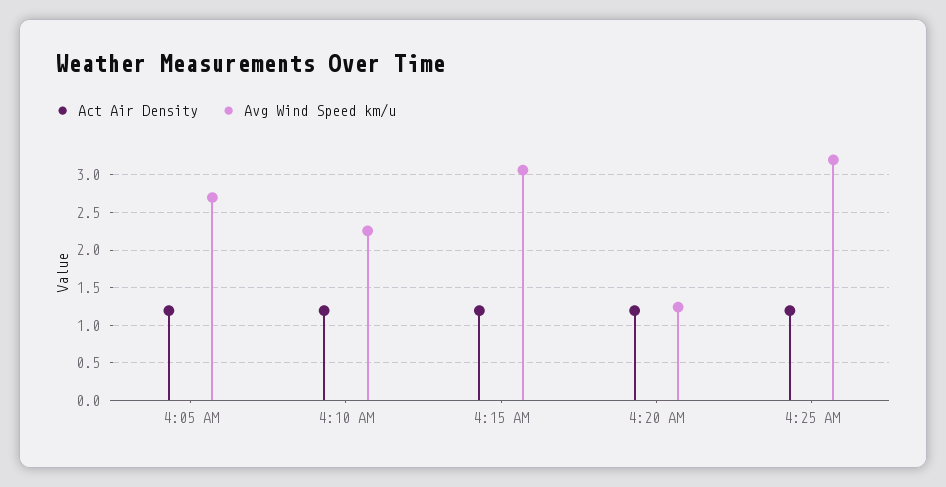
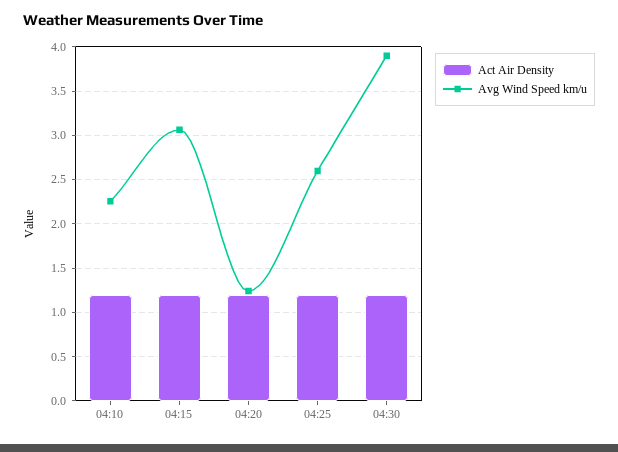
Act Air Density, 4:05 AM: 1.2 -> none
Avg Wind Speed km/u, 4:05 AM: 2.7 -> none
Avg Wind Speed km/u, 4:25 AM: 3.2 -> 2.6
Act Air Density, 04:30: none -> 1.2
Avg Wind Speed km/u, 04:30: none -> 3.9

